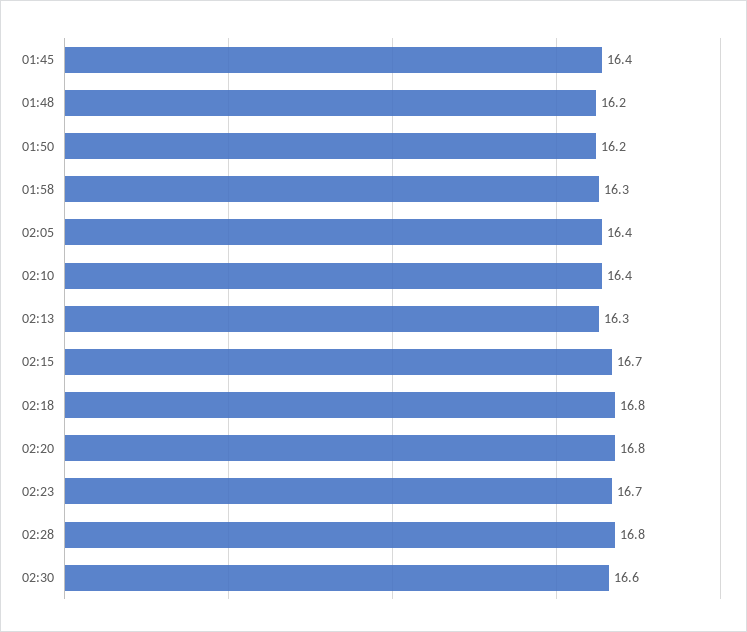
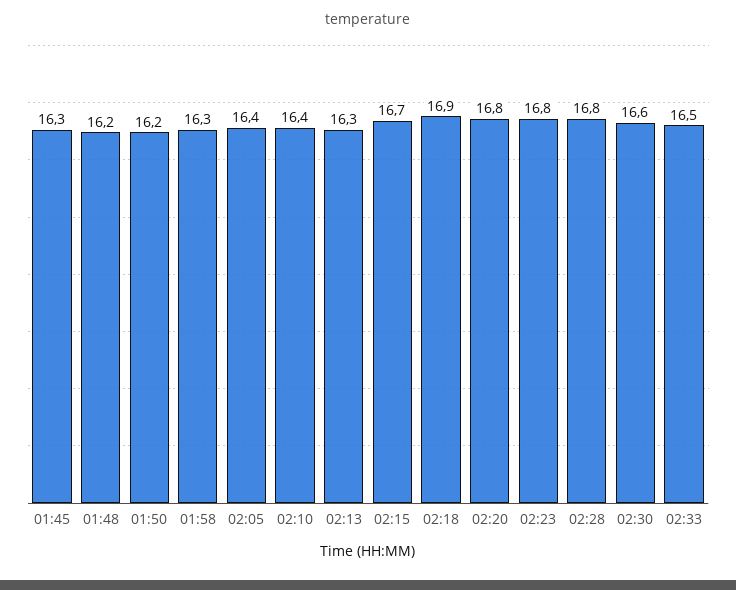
01:45: 16.4 -> 16.3
02:18: 16.8 -> 16.9
02:23: 16.7 -> 16.8
02:33: none -> 16.5

